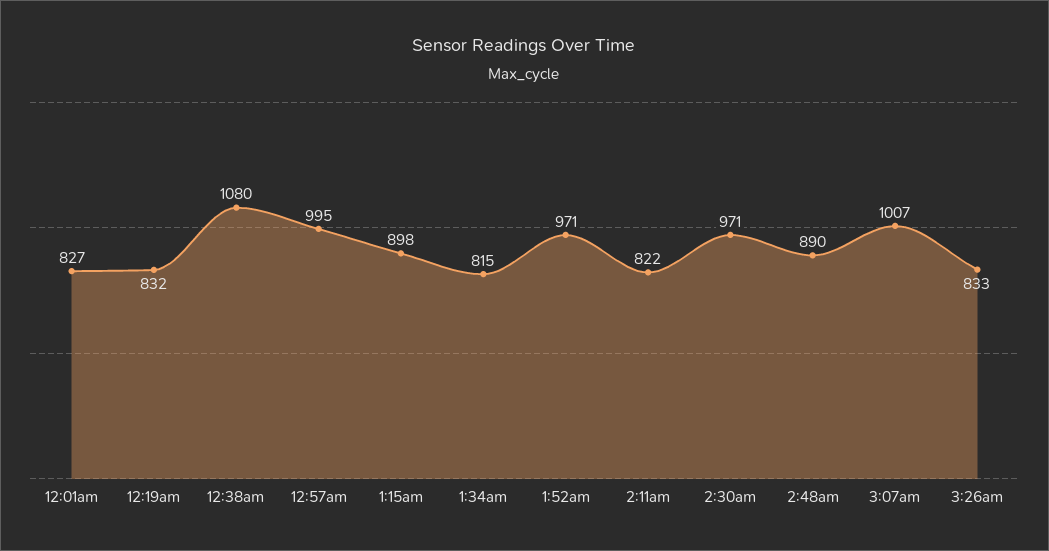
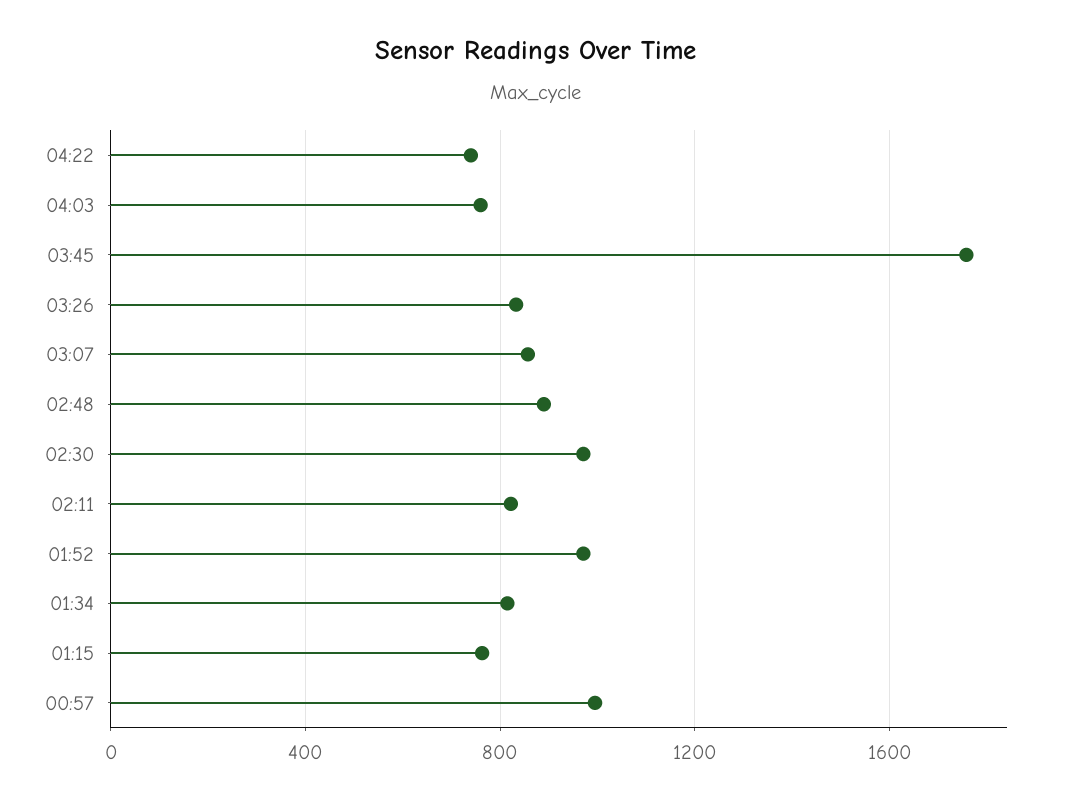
12:01am: 827 -> none
12:19am: 832 -> none
12:38am: 1080 -> none
1:15am: 898 -> 750
3:07am: 1007 -> 850
04:22: none -> 750
04:03: none -> 750
03:45: none -> 1750

